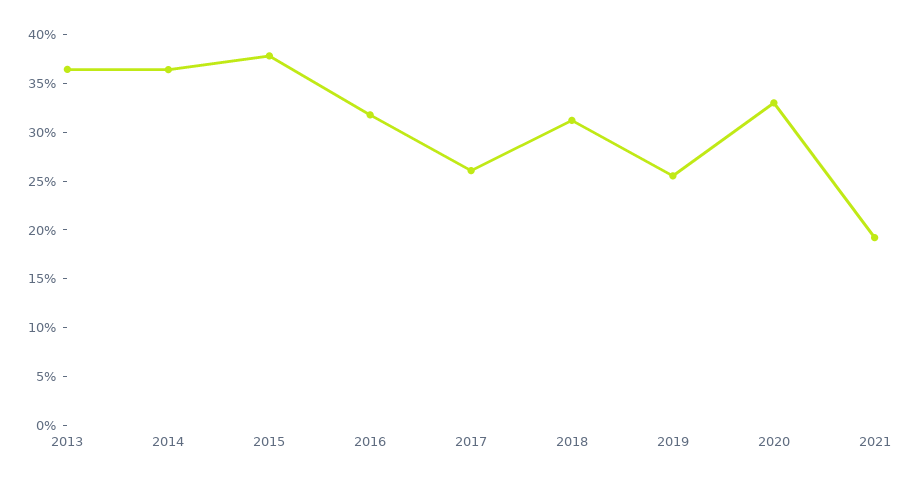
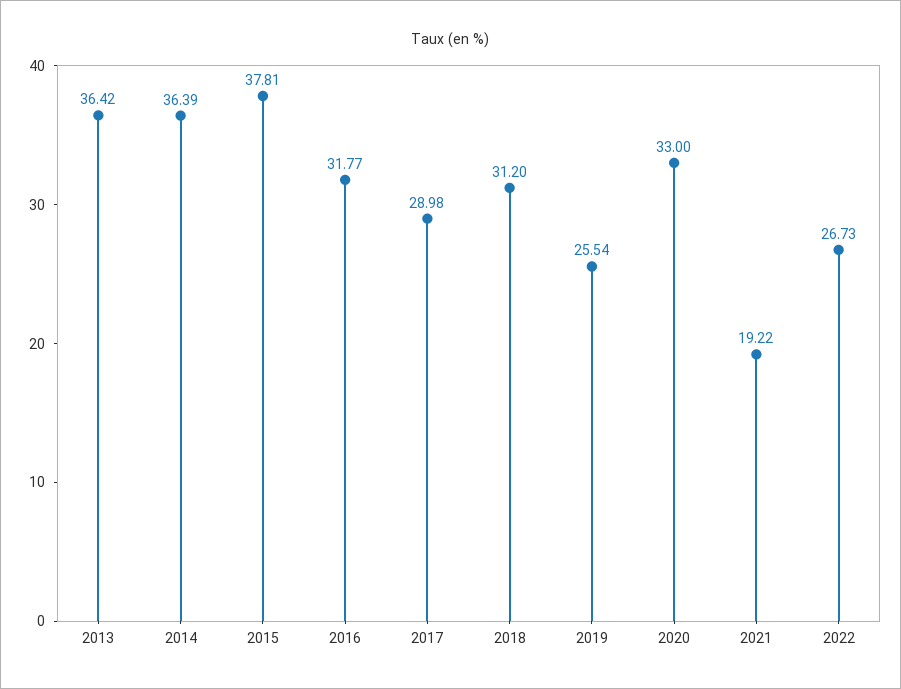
2017: 26 -> 28.98
2022: none -> 26.73

